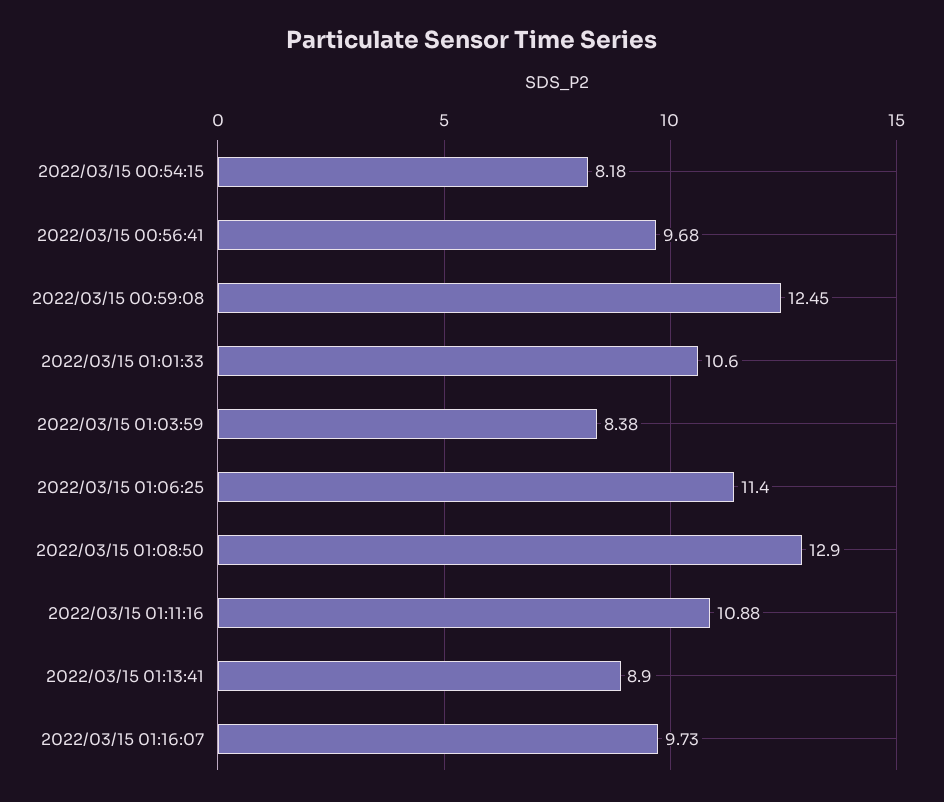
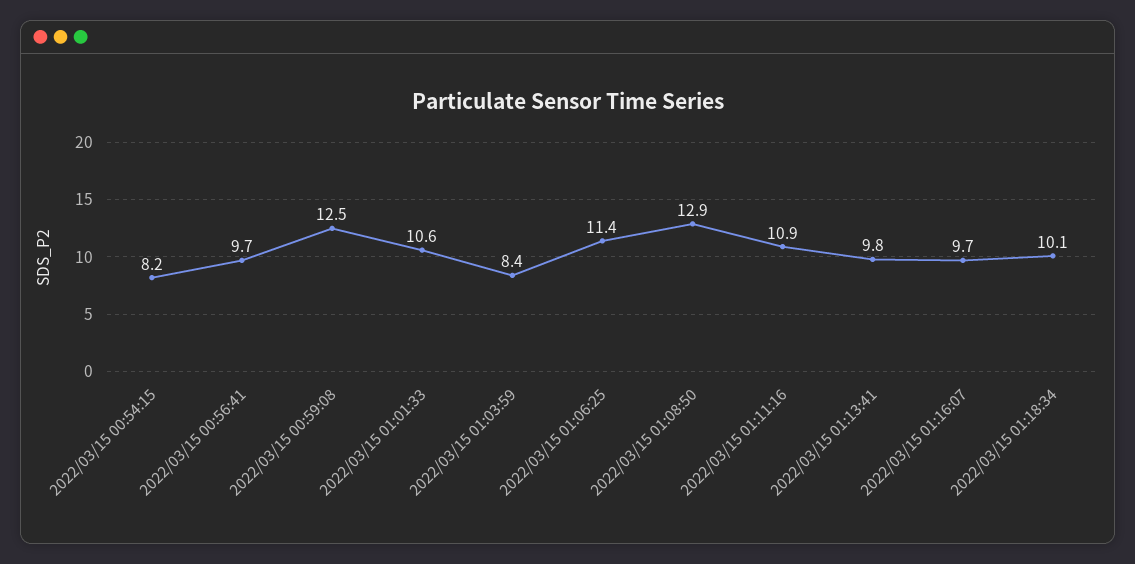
2022/03/15 01:13:41: 8.9 -> 9.8
2022/03/15 01:18:34: none -> 10.1

